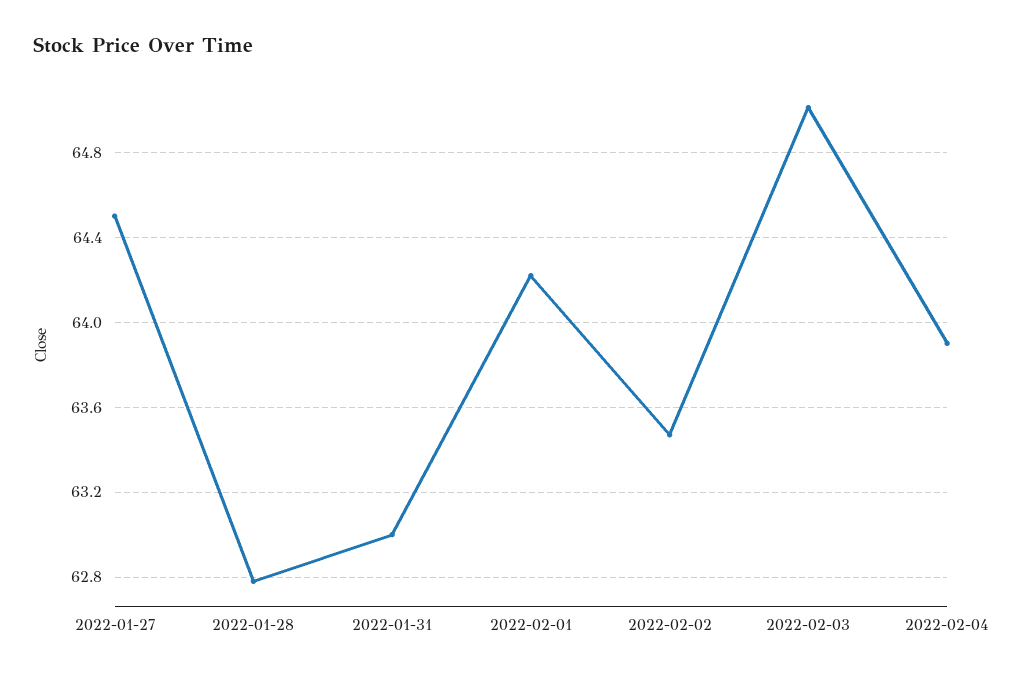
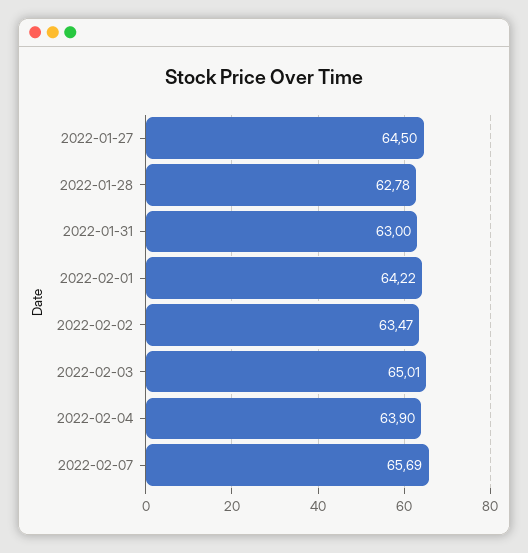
2022-02-07: none -> 65.69

